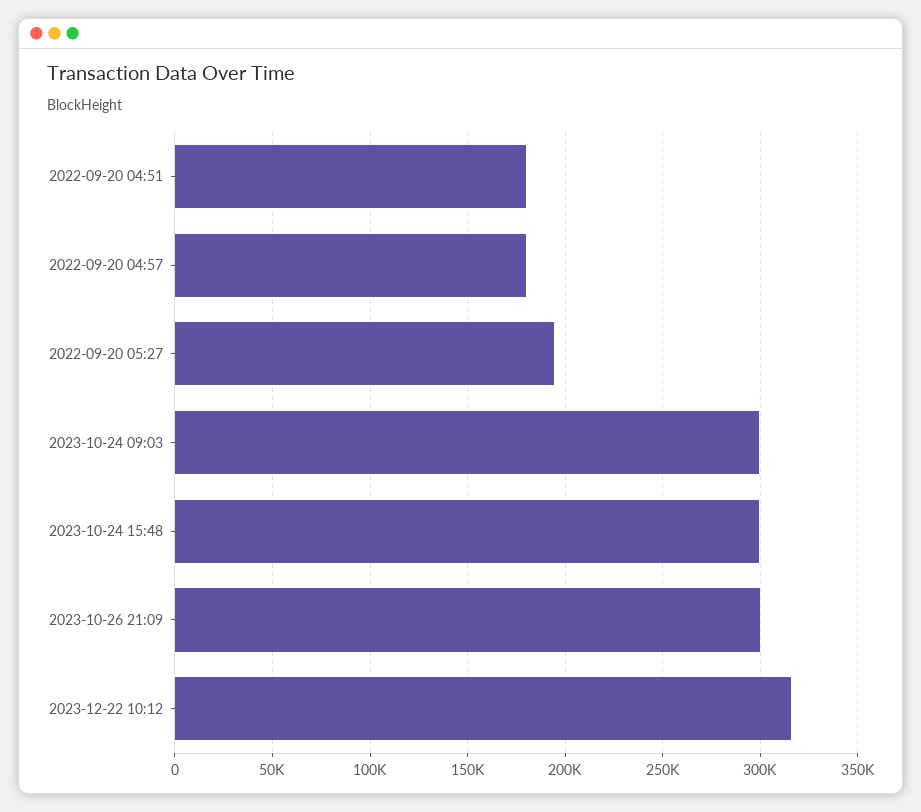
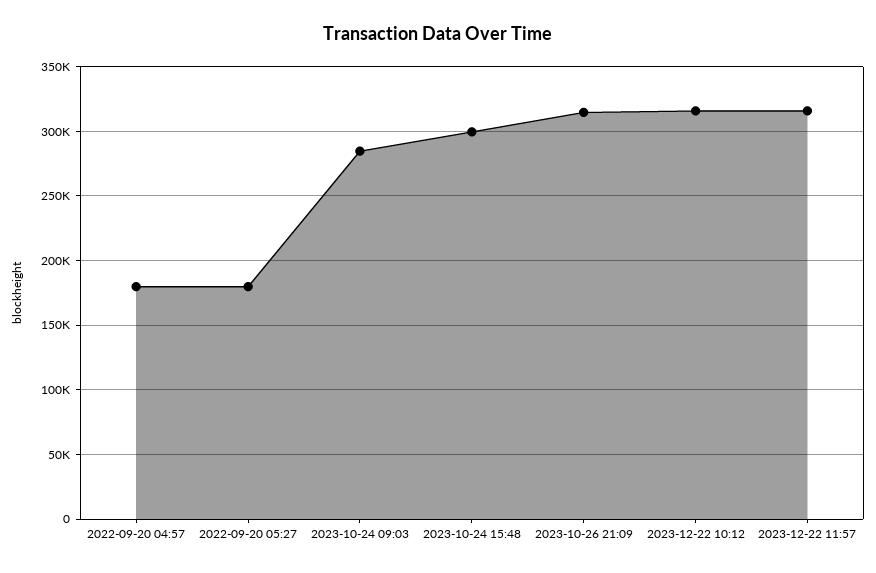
2022-09-20 04:51: 180000 -> none
2022-09-20 05:27: 195000 -> 180000
2023-10-24 09:03: 300000 -> 285000
2023-10-26 21:09: 300000 -> 315000
2023-12-22 11:57: none -> 315000

